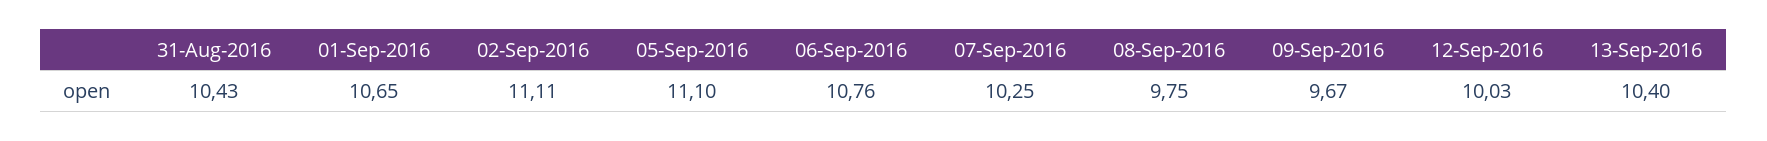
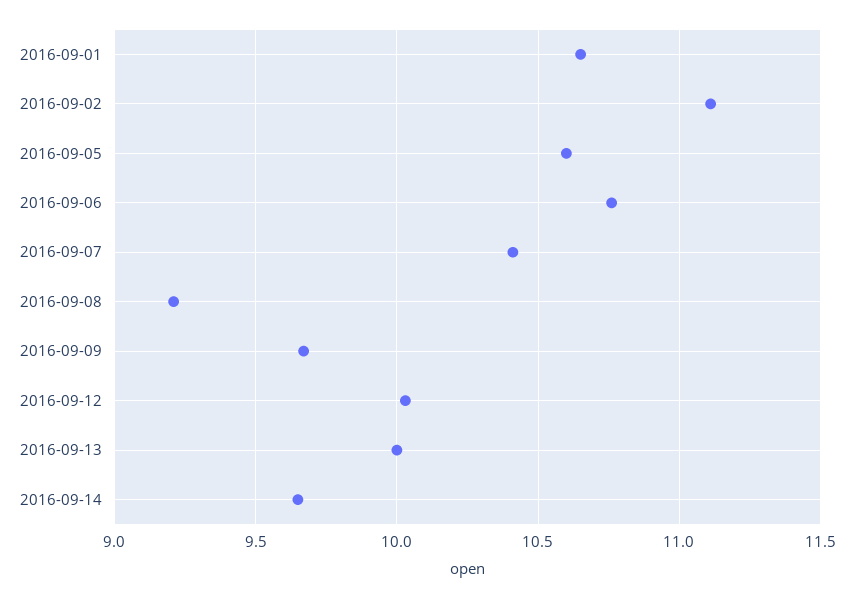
31-Aug-2016: 10.43 -> none
05-Sep-2016: 11.1 -> 10.6
07-Sep-2016: 10.25 -> 10.4
08-Sep-2016: 9.75 -> 9.2
13-Sep-2016: 10.4 -> 10
2016-09-14: none -> 9.65

